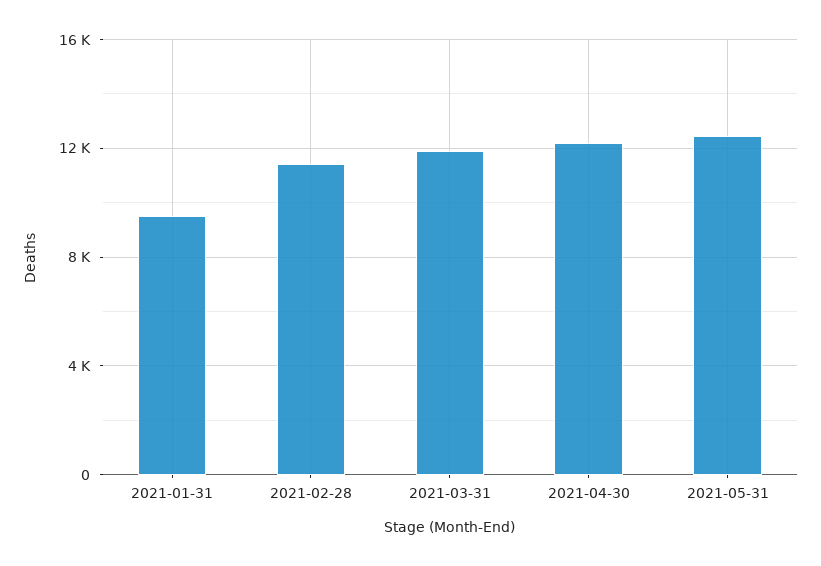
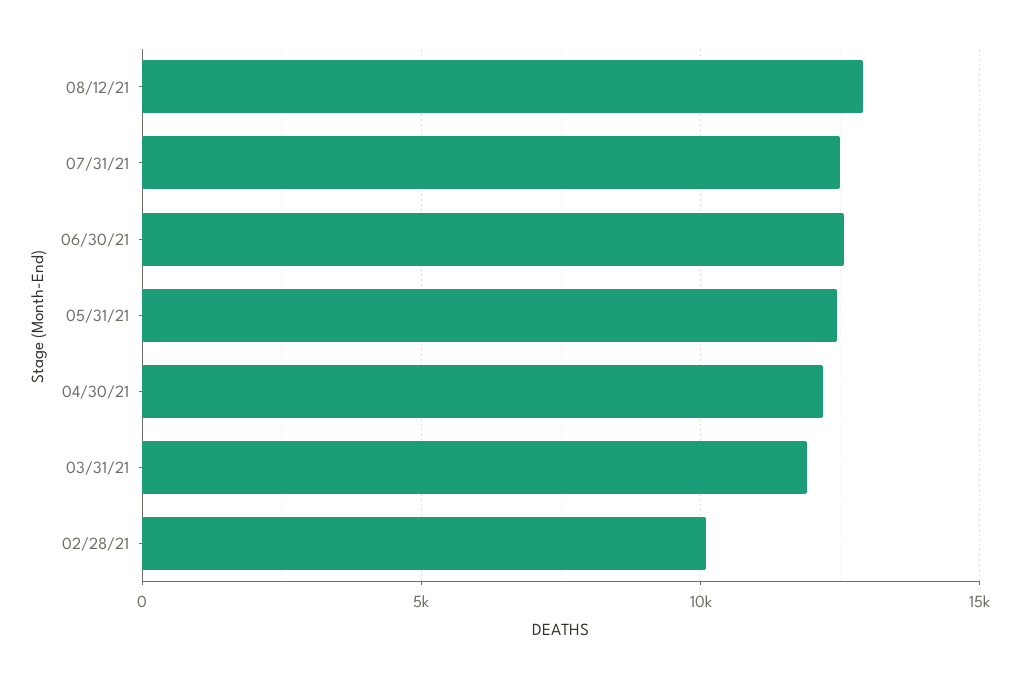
2021-01-31: 9500 -> none
2021-02-28: 11500 -> 10000
08/12/21: none -> 13000
07/31/21: none -> 12500
06/30/21: none -> 12500

